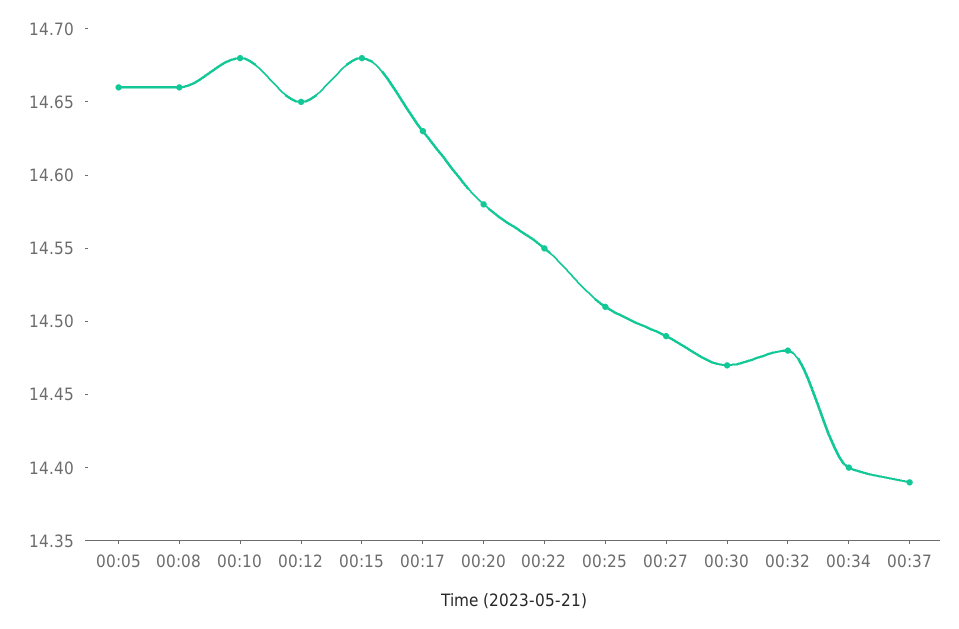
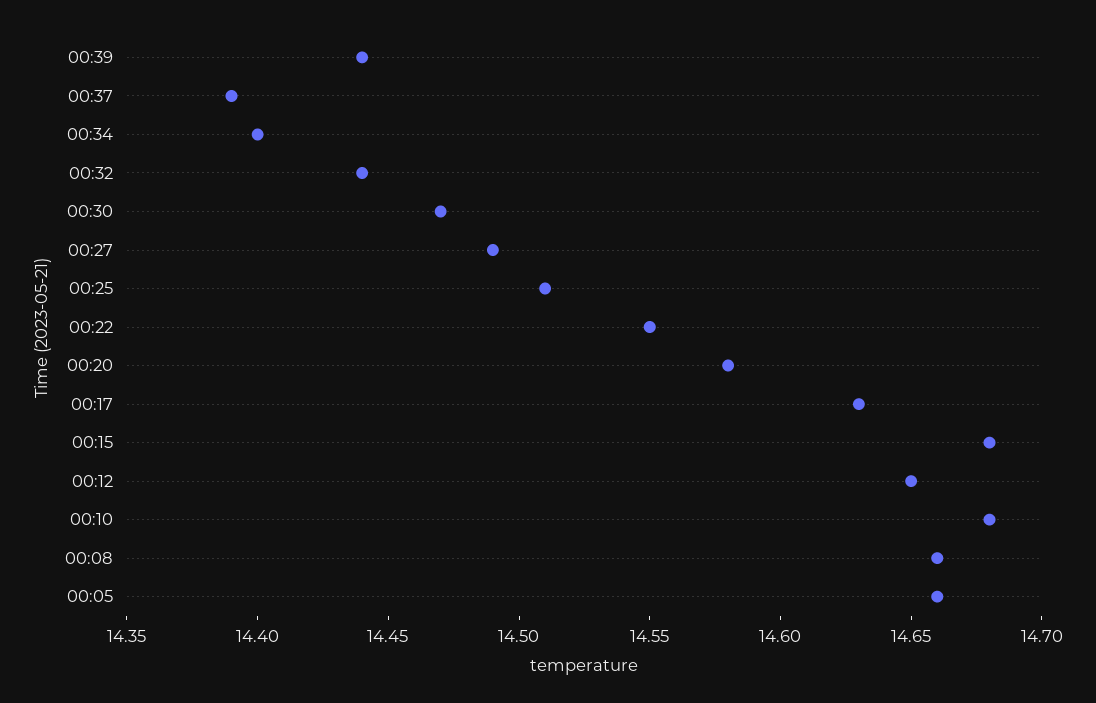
00:32: 14.48 -> 14.44
00:39: none -> 14.44

